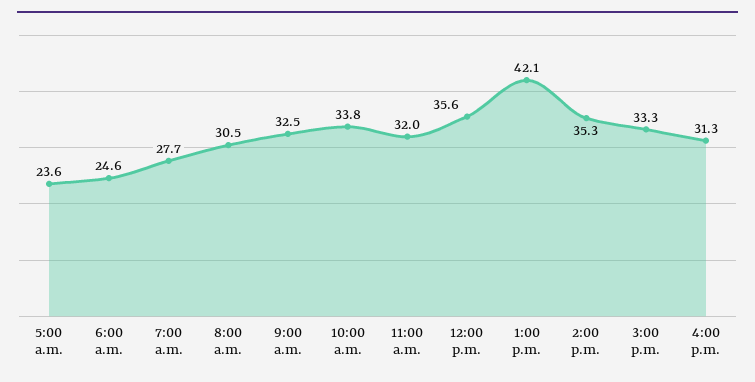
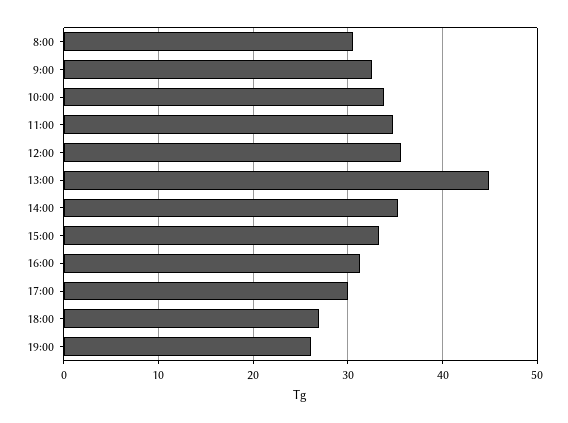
5:00 a.m.: 23.6 -> none
6:00 a.m.: 24.6 -> none
7:00 a.m.: 27.7 -> none
11:00 a.m.: 32 -> 35
1:00 p.m.: 42.1 -> 45
17:00: none -> 30
18:00: none -> 27
19:00: none -> 26

